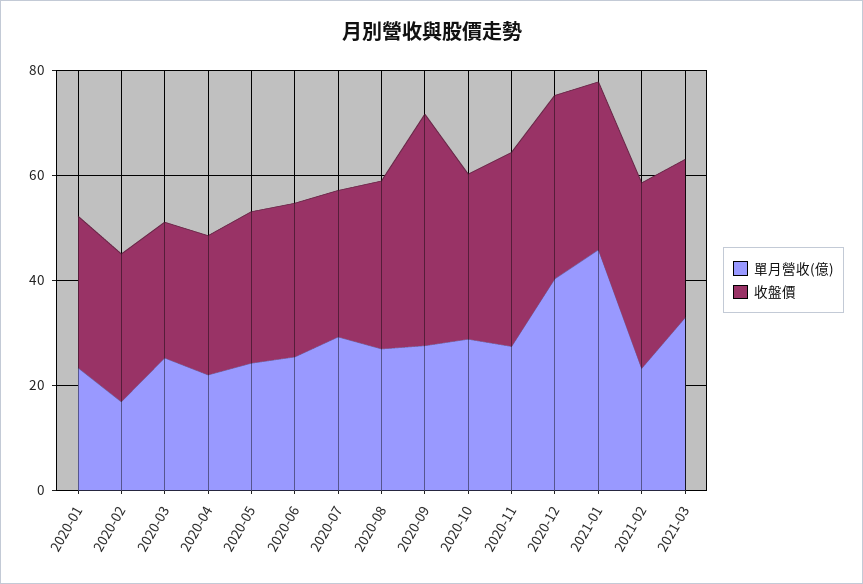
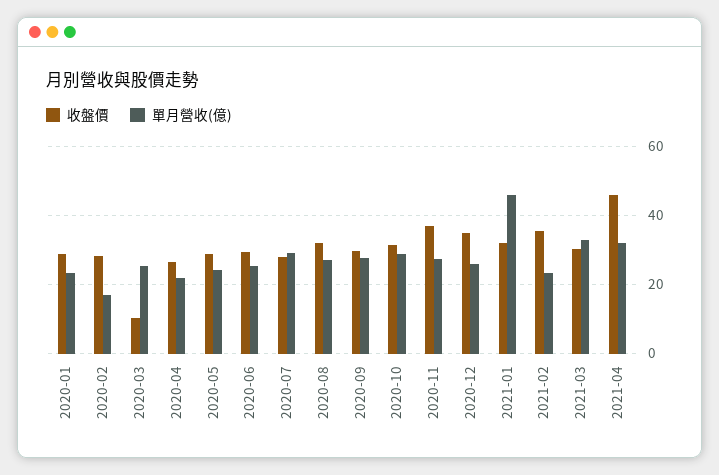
收盤價, 2020-03: 25 -> 10
收盤價, 2020-09: 45 -> 30
單月營收(億), 2020-12: 40 -> 26
收盤價, 2021-04: none -> 46
單月營收(億), 2021-04: none -> 32

